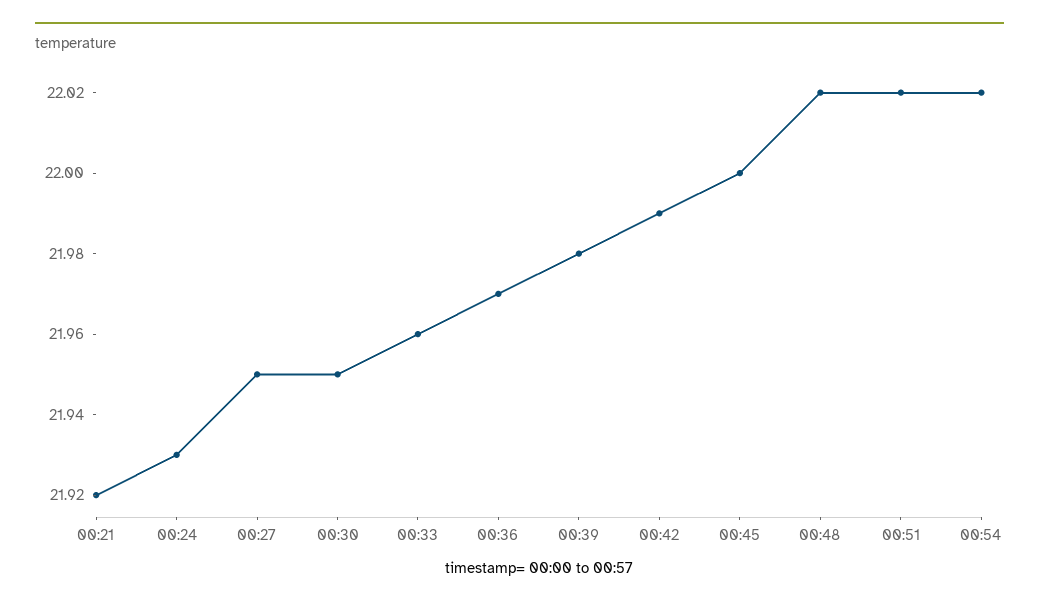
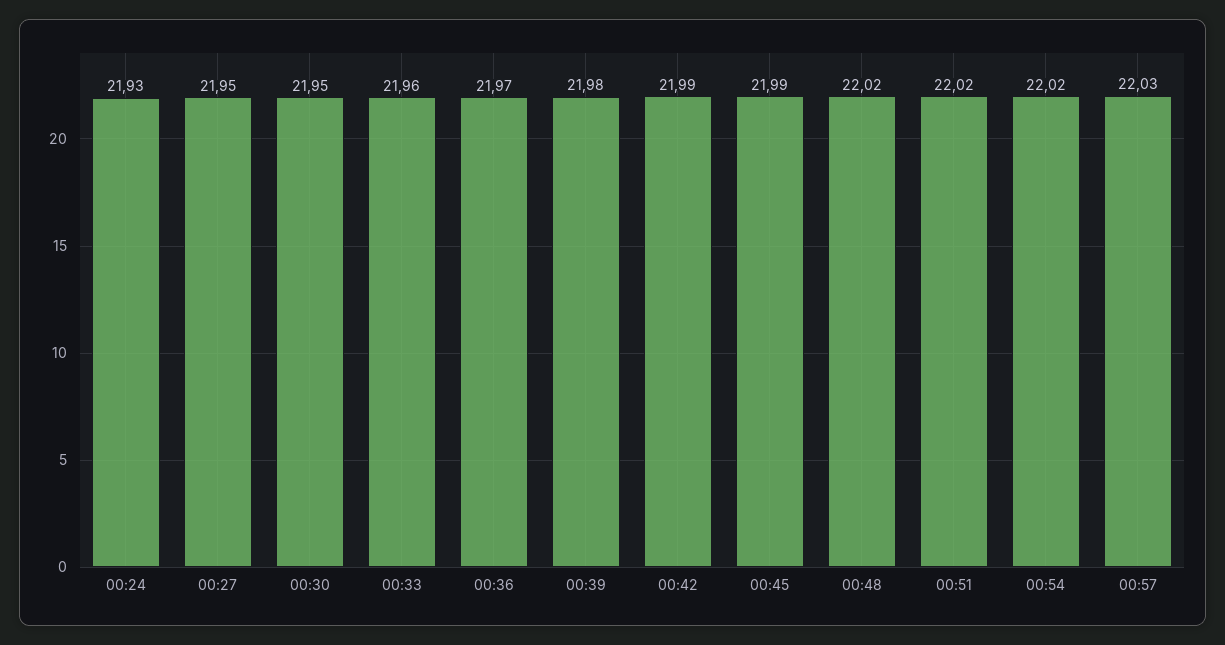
00:21: 21.92 -> none
00:45: 22 -> 21.99
00:57: none -> 22.03

